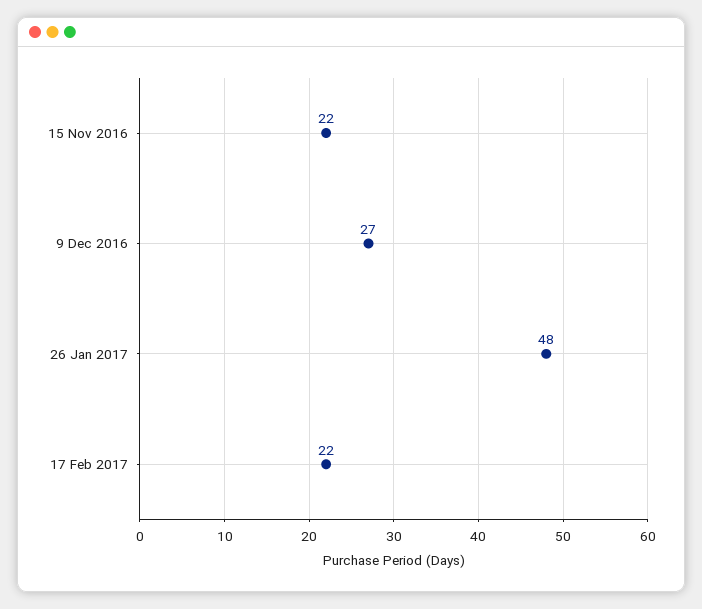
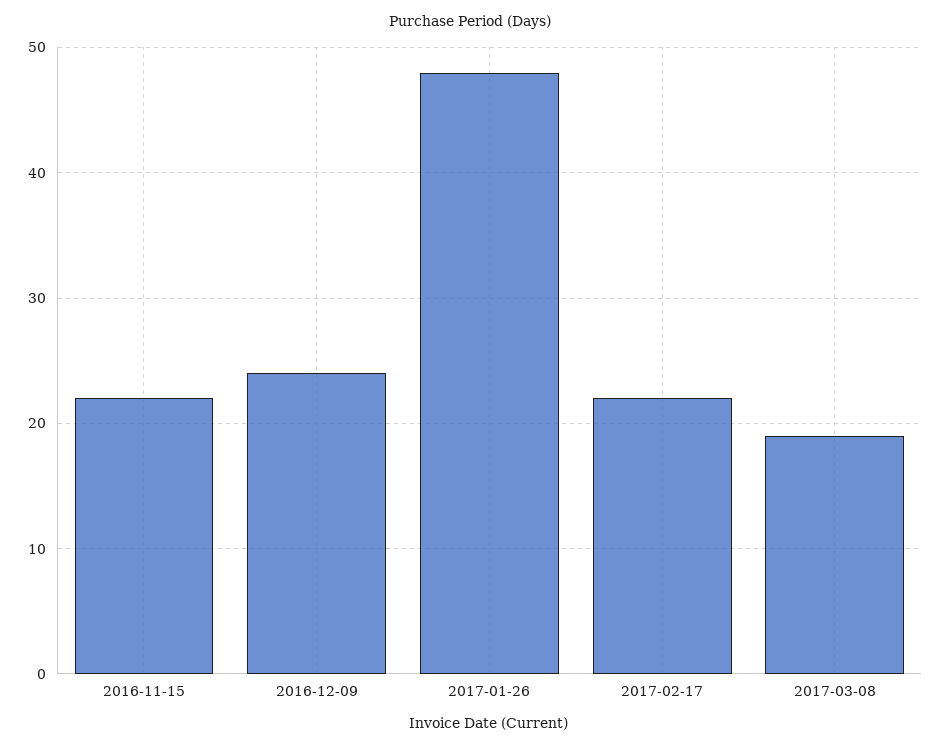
9 Dec 2016: 27 -> 24
2017-03-08: none -> 19

